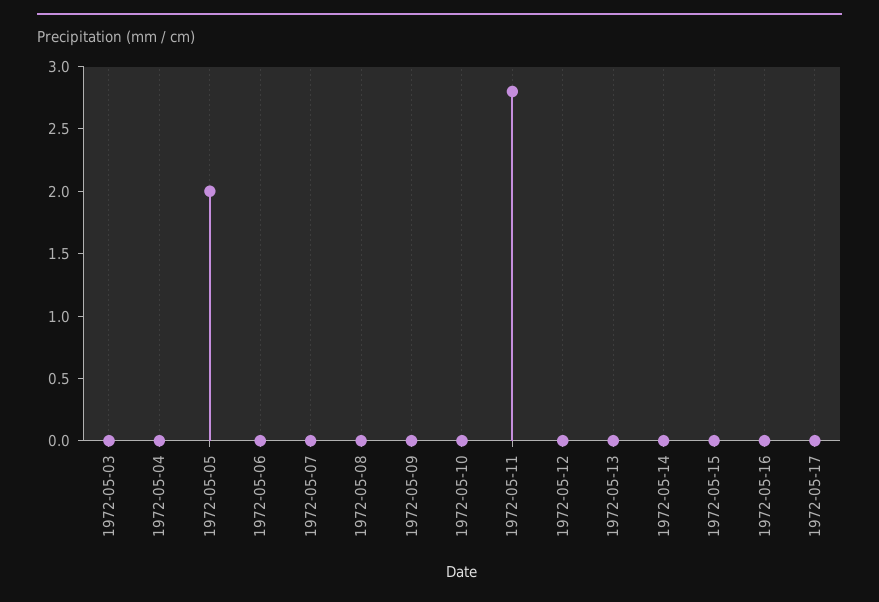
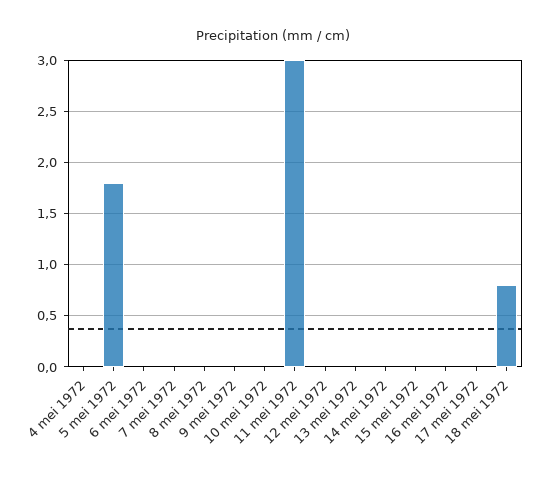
1972-05-03: 0 -> none
1972-05-05: 2 -> 1.8
1972-05-11: 2.8 -> 3
18 mei 1972: none -> 0.8

